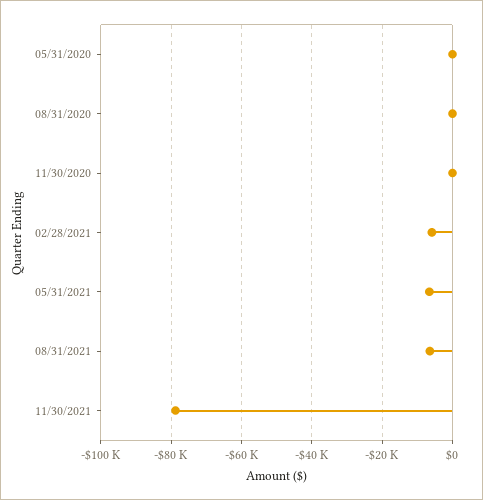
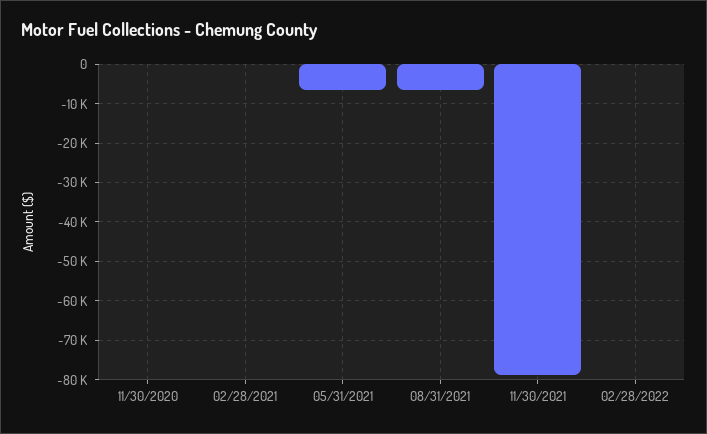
05/31/2020: 0 -> none
08/31/2020: 0 -> none
02/28/2021: -6000 -> 0
02/28/2022: none -> 0

